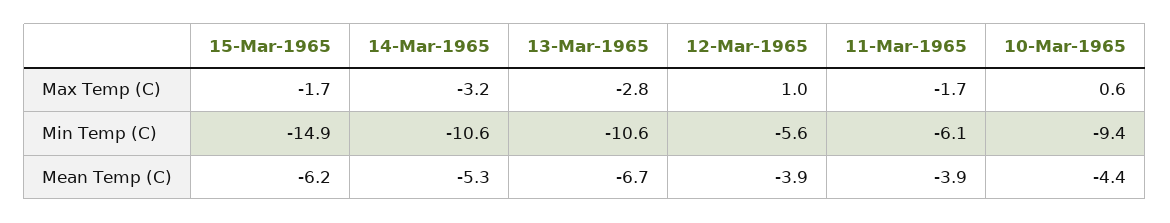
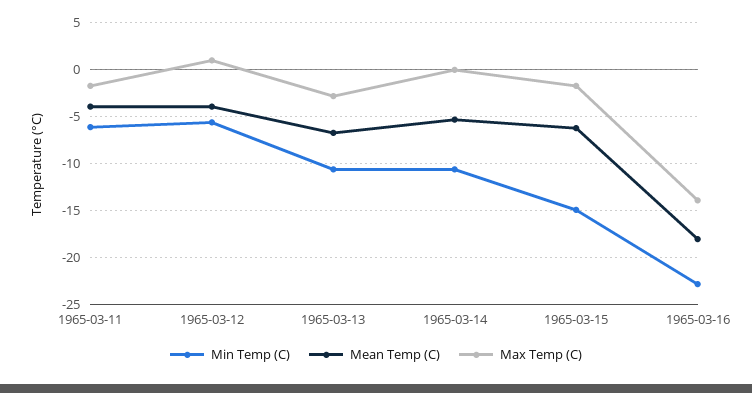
Max Temp (C), 14-Mar-1965: -3.2 -> 0
Max Temp (C), 10-Mar-1965: 0.6 -> none
Min Temp (C), 10-Mar-1965: -9.4 -> none
Mean Temp (C), 10-Mar-1965: -4.4 -> none
Min Temp (C), 1965-03-16: none -> -23
Mean Temp (C), 1965-03-16: none -> -18
Max Temp (C), 1965-03-16: none -> -14

